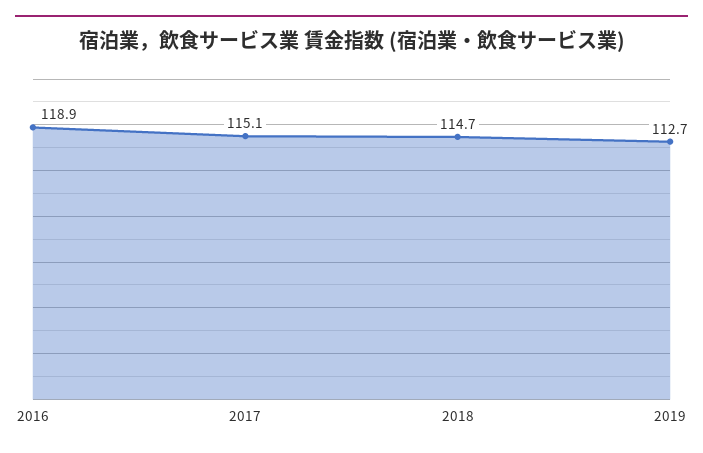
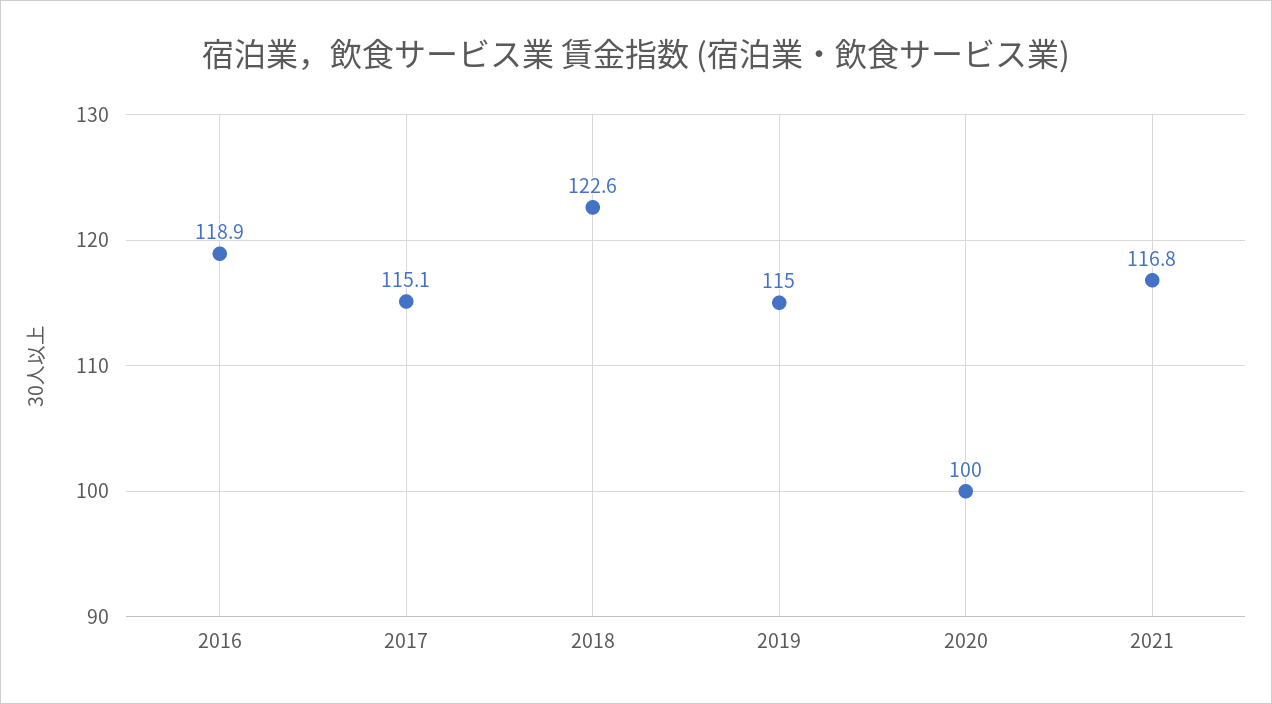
2018: 114.7 -> 122.6
2019: 112.7 -> 115
2020: none -> 100
2021: none -> 116.8

